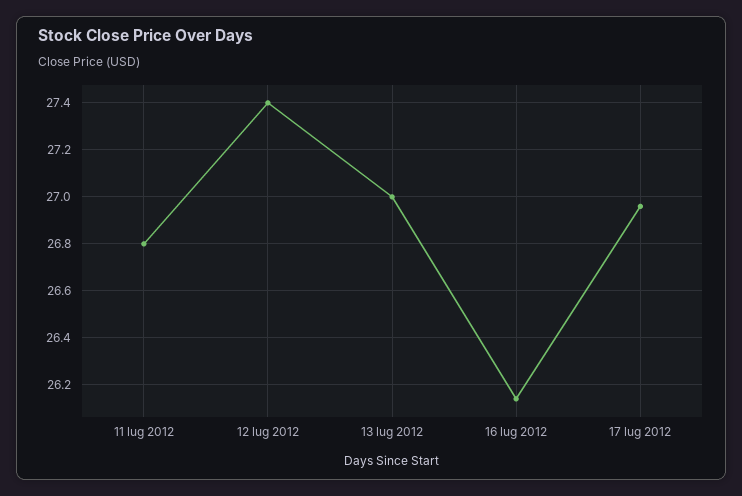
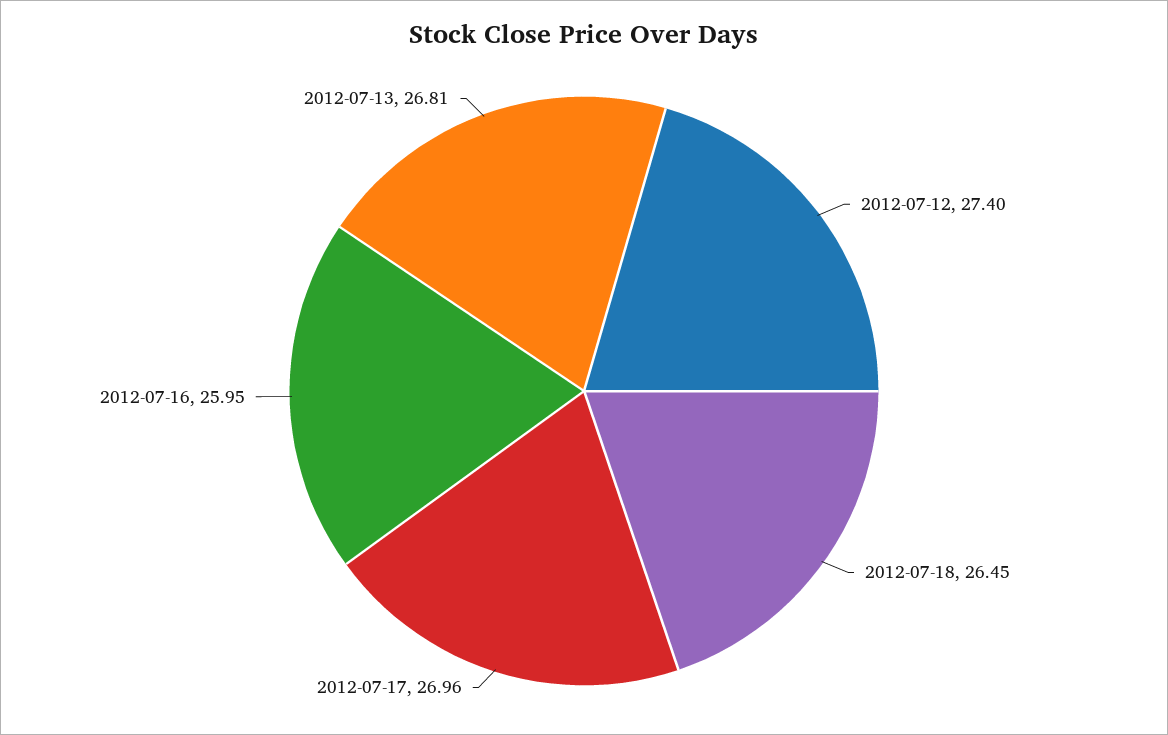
11 lug 2012: 26.8 -> none
13 lug 2012: 27 -> 26.81
16 lug 2012: 26.15 -> 25.95
2012-07-18: none -> 26.45

